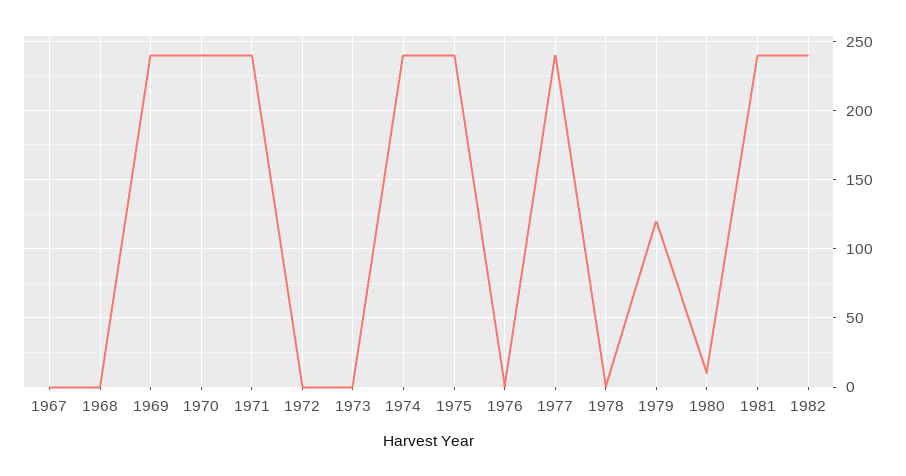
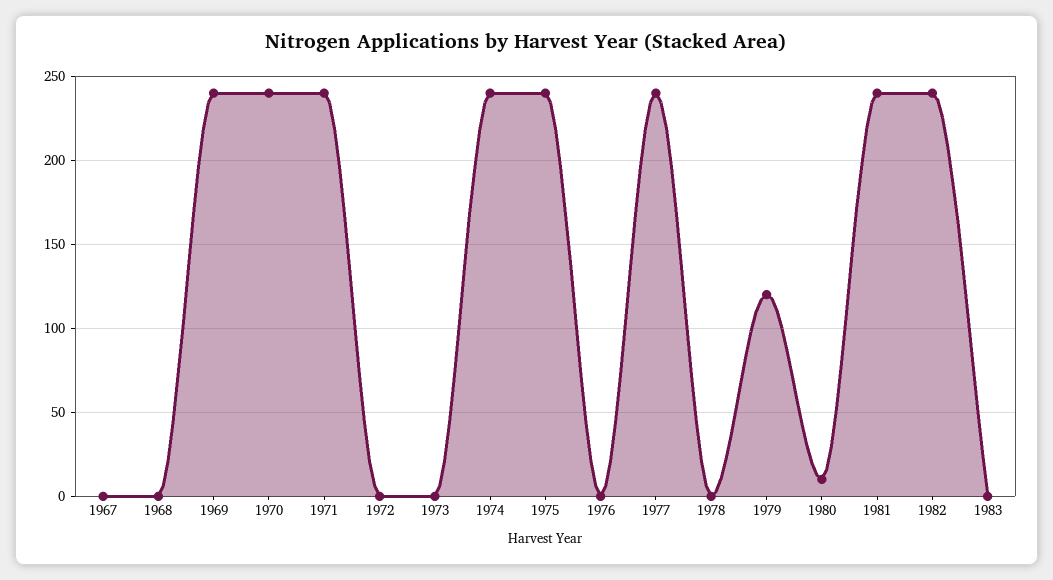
1983: none -> 0

